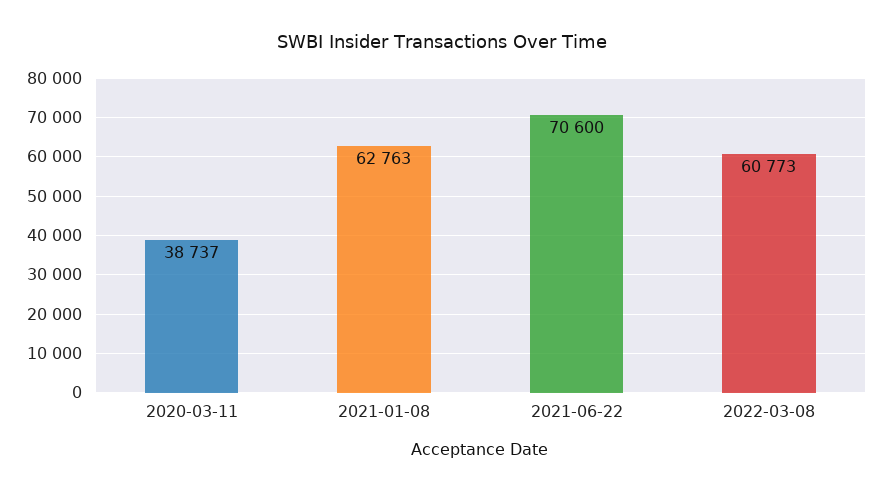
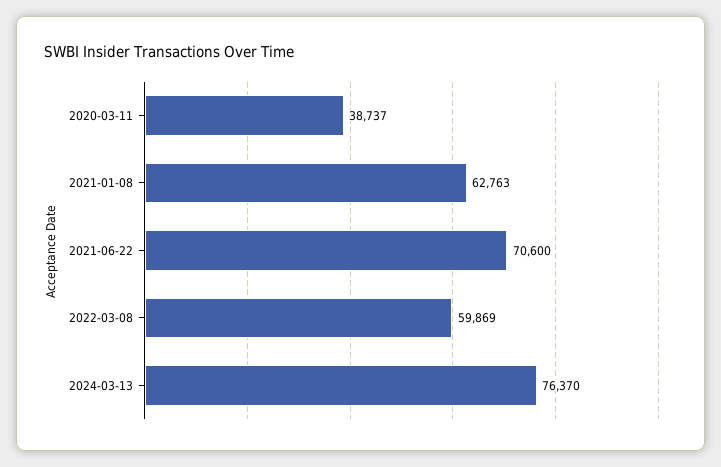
2022-03-08: 60773 -> 59869
2024-03-13: none -> 76370

